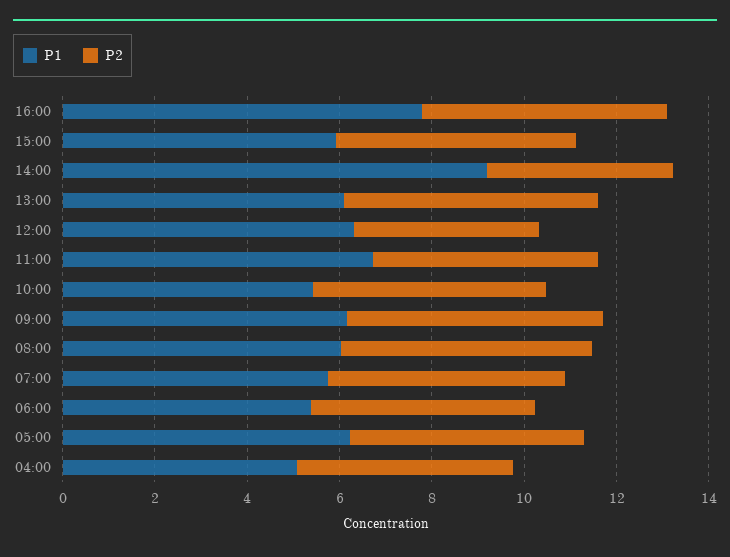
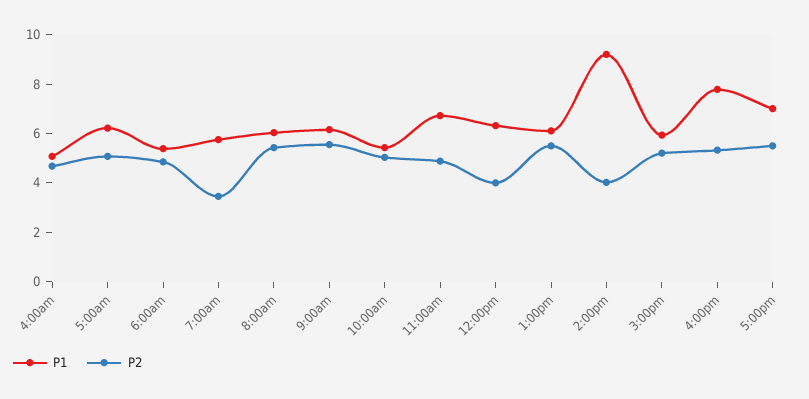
P2, 07:00: 5 -> 3.5
P1, 5:00pm: none -> 7
P2, 5:00pm: none -> 5.5

